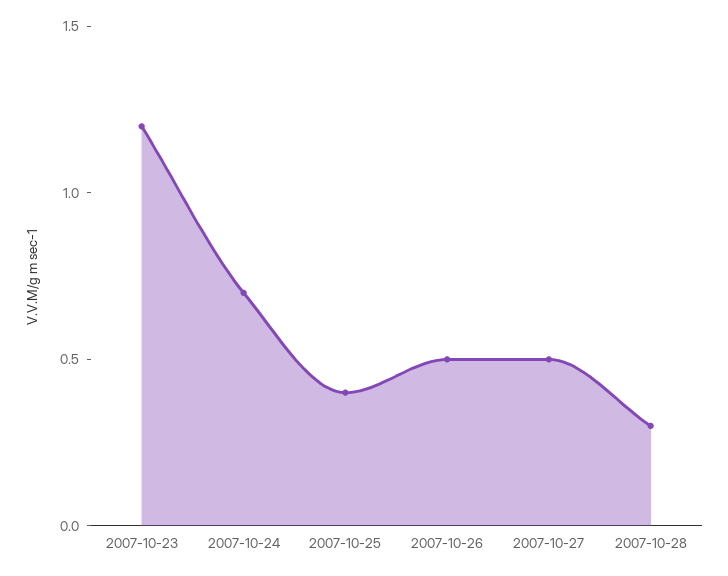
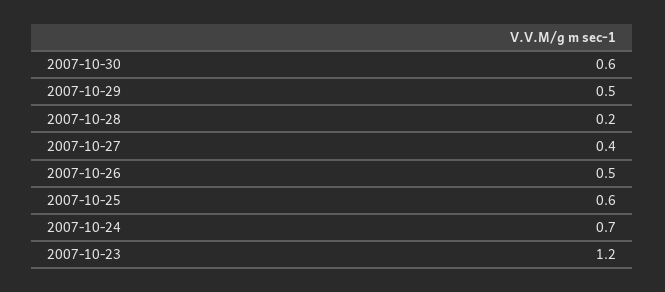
2007-10-25: 0.4 -> 0.6
2007-10-27: 0.5 -> 0.4
2007-10-28: 0.3 -> 0.2
2007-10-30: none -> 0.6
2007-10-29: none -> 0.5

